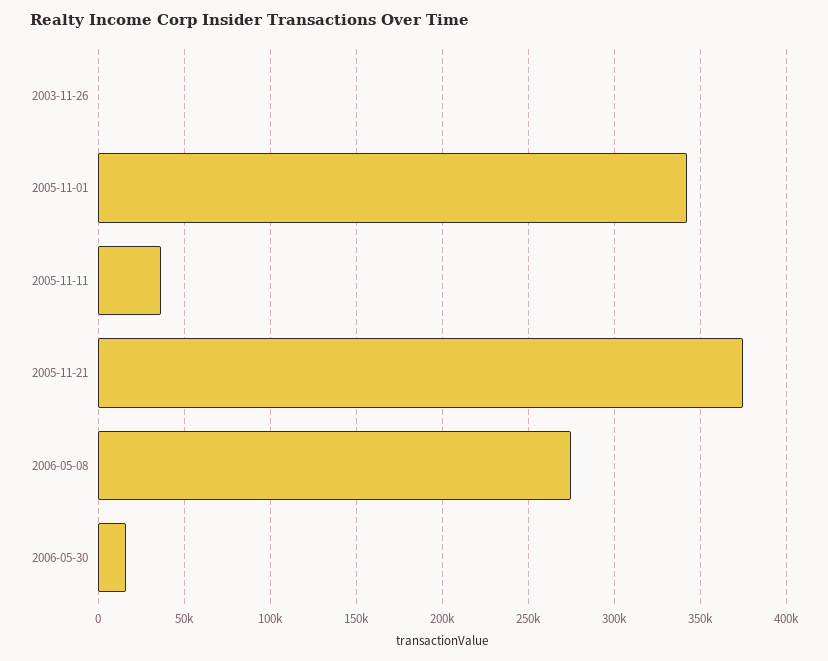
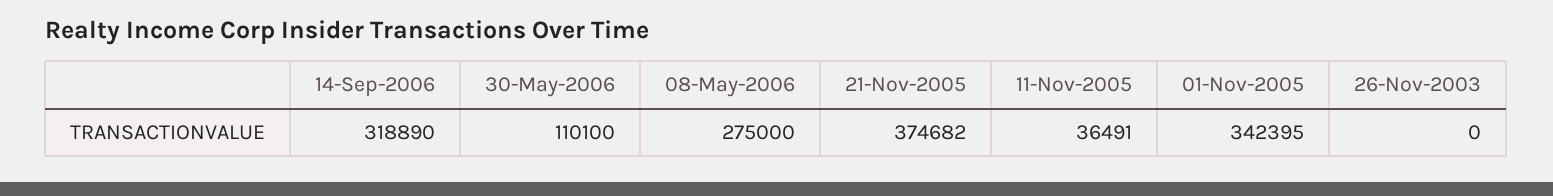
2006-05-30: 15000 -> 110100
14-Sep-2006: none -> 318890

